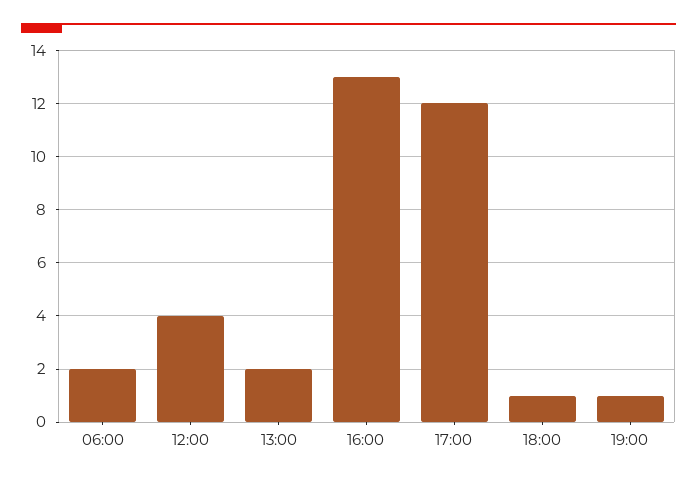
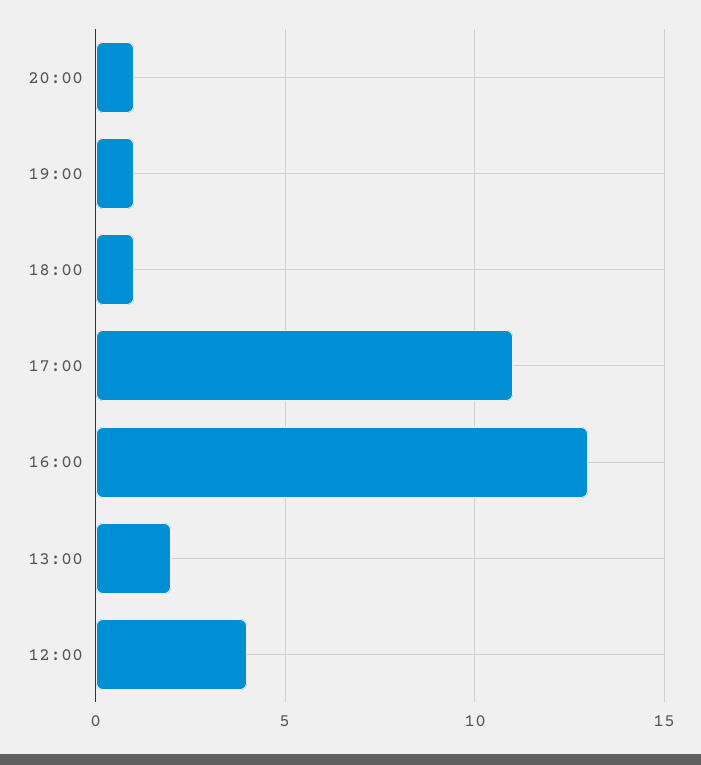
06:00: 2 -> none
17:00: 12 -> 11
20:00: none -> 1

